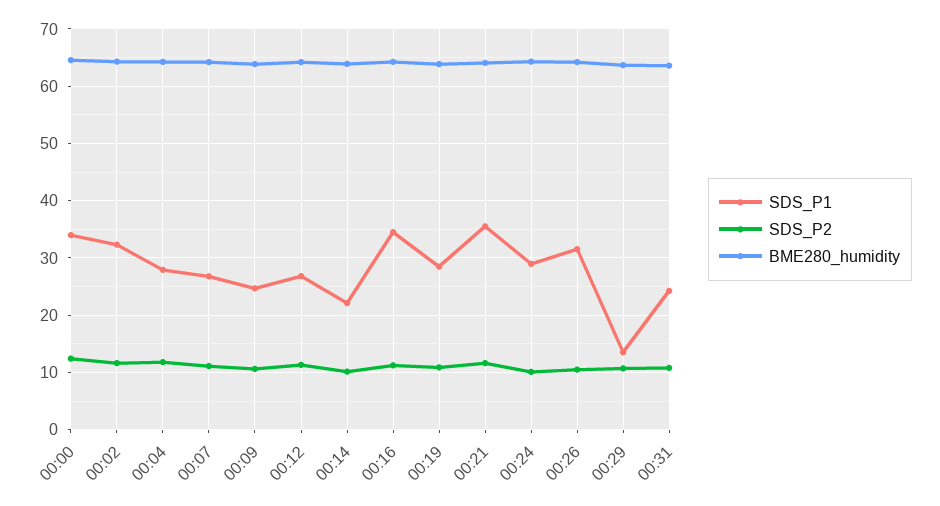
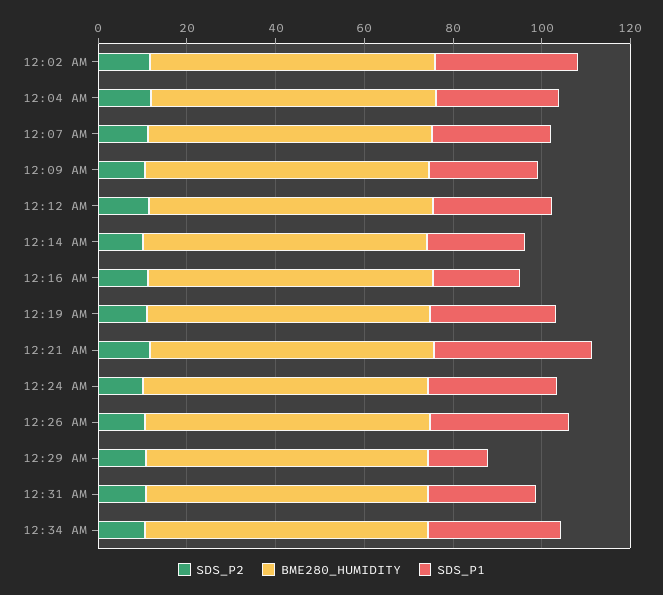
SDS_P1, 00:00: 34 -> none
SDS_P2, 00:00: 12 -> none
BME280_humidity, 00:00: 64 -> none
SDS_P1, 00:16: 34 -> 20
SDS_P2, 12:34 AM: none -> 10
BME280_humidity, 12:34 AM: none -> 65
SDS_P1, 12:34 AM: none -> 30

